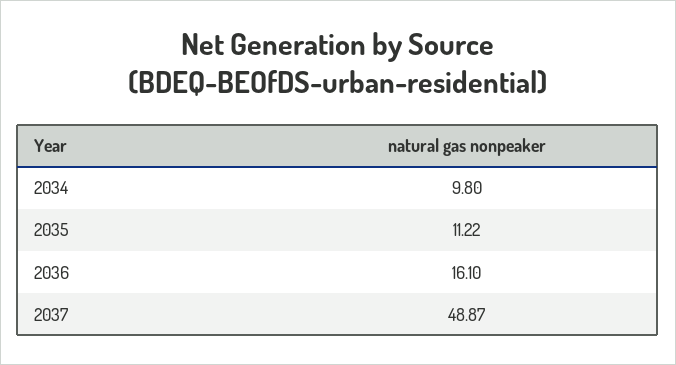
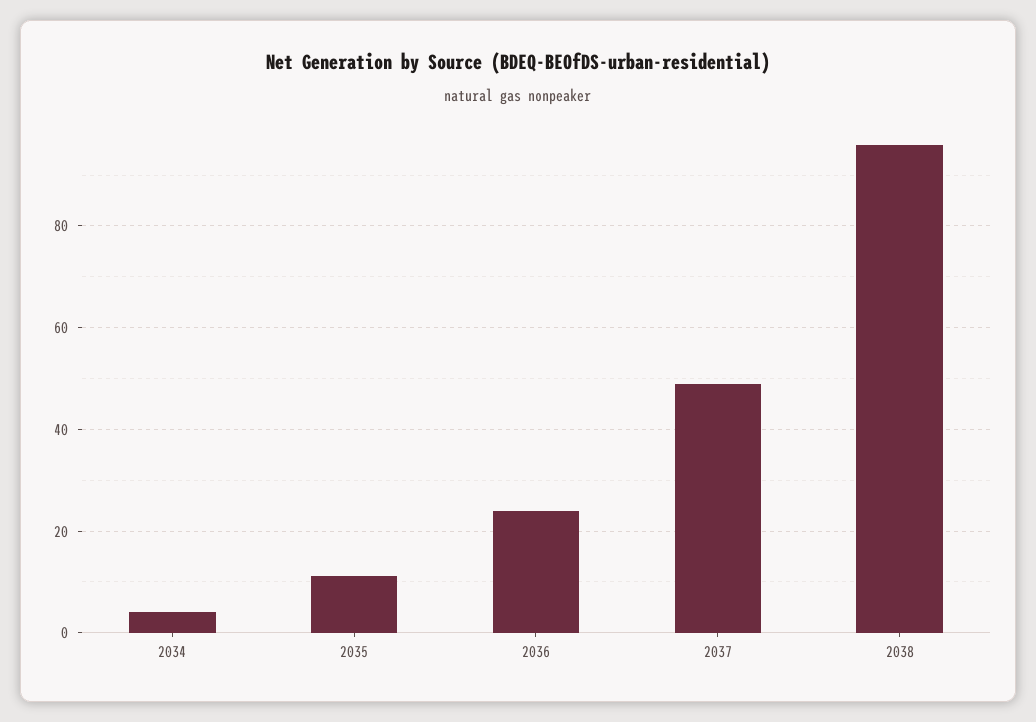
2034: 9.8 -> 4
2036: 16.1 -> 24
2038: none -> 96

